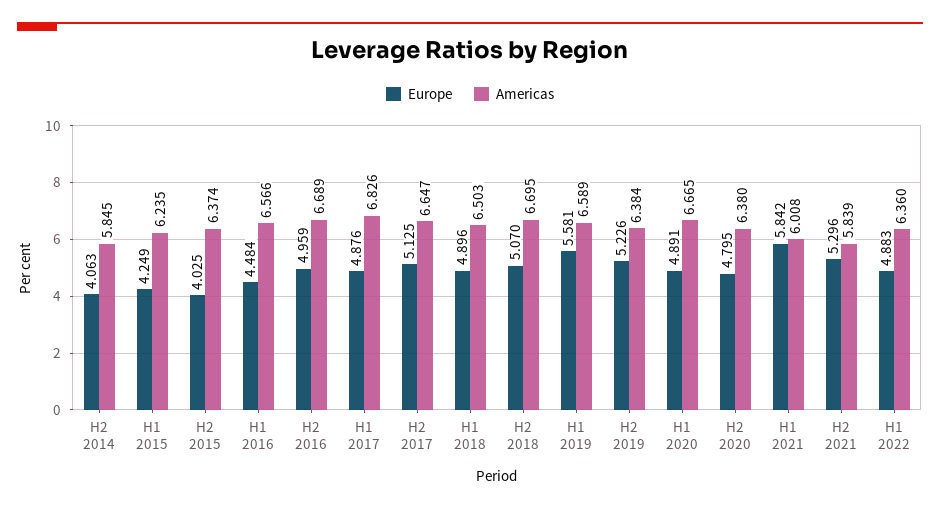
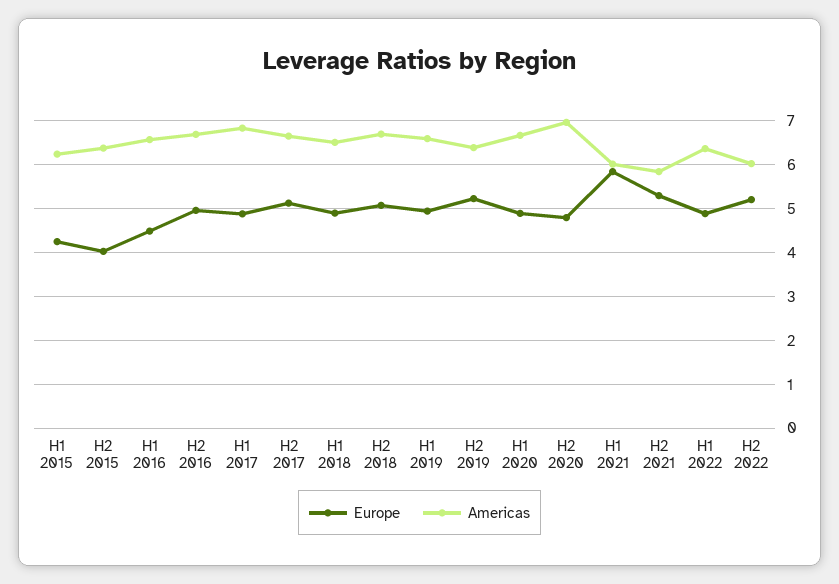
Europe, H2 2014: 4.063 -> none
Americas, H2 2014: 5.845 -> none
Europe, H1 2019: 5.581 -> 5
Americas, H2 2020: 6.38 -> 7
Europe, H2 2022: none -> 5.2
Americas, H2 2022: none -> 6

